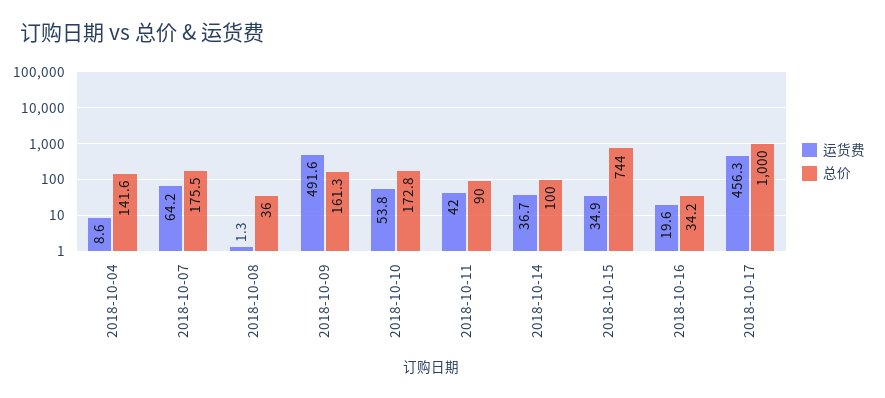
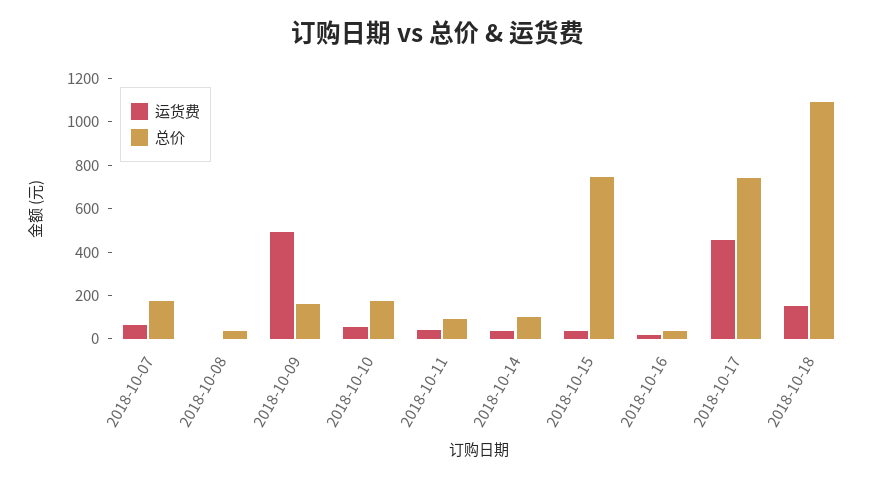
运货费, 2018-10-04: 8.6 -> none
总价, 2018-10-04: 141.6 -> none
总价, 2018-10-17: 1000 -> 750
运货费, 2018-10-18: none -> 150
总价, 2018-10-18: none -> 1100

